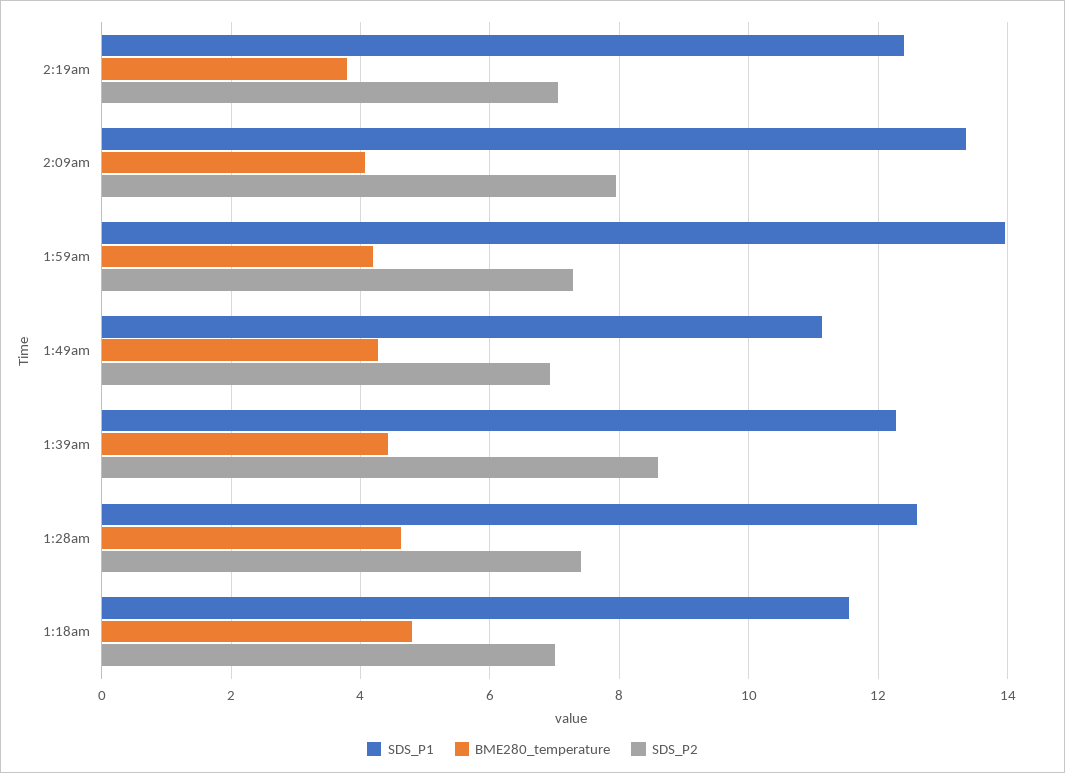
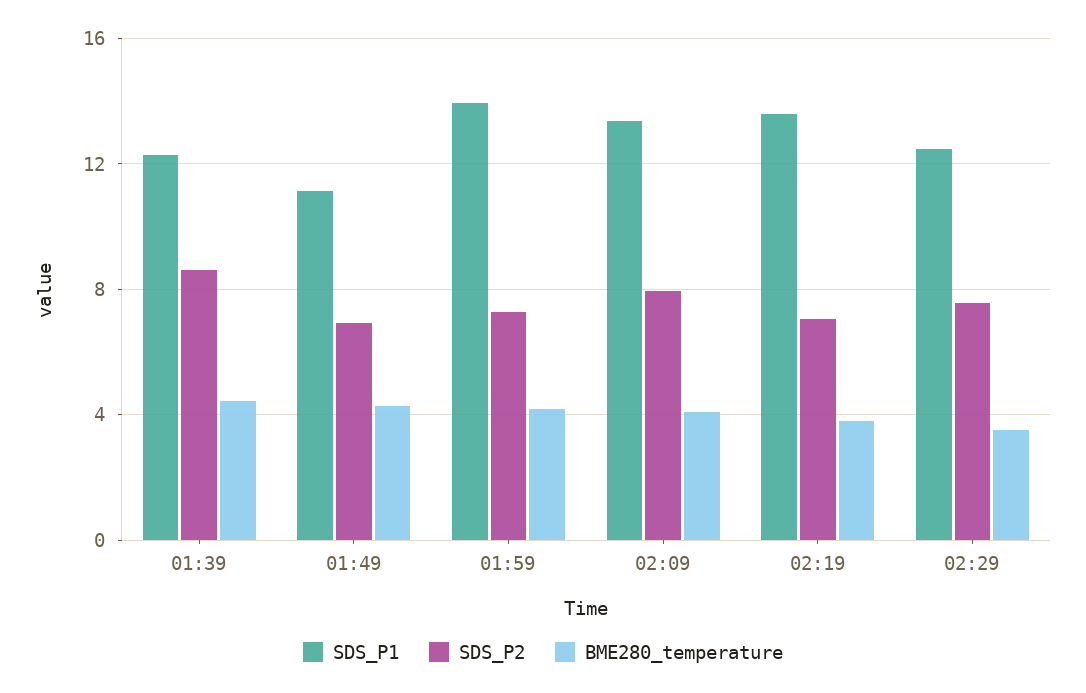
SDS_P1, 2:19am: 12.4 -> 13.5
SDS_P1, 1:28am: 12.6 -> none
BME280_temperature, 1:28am: 4.6 -> none
SDS_P2, 1:28am: 7.4 -> none
SDS_P1, 1:18am: 11.6 -> none
BME280_temperature, 1:18am: 4.8 -> none
SDS_P2, 1:18am: 7 -> none
SDS_P1, 02:29: none -> 12.5
SDS_P2, 02:29: none -> 7.5
BME280_temperature, 02:29: none -> 3.5

